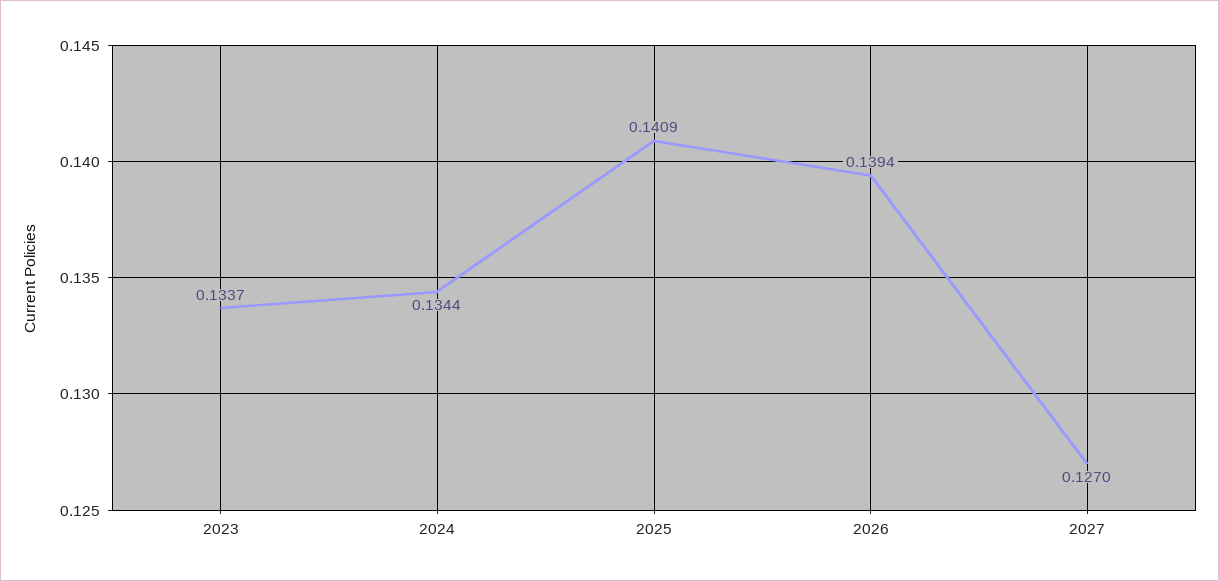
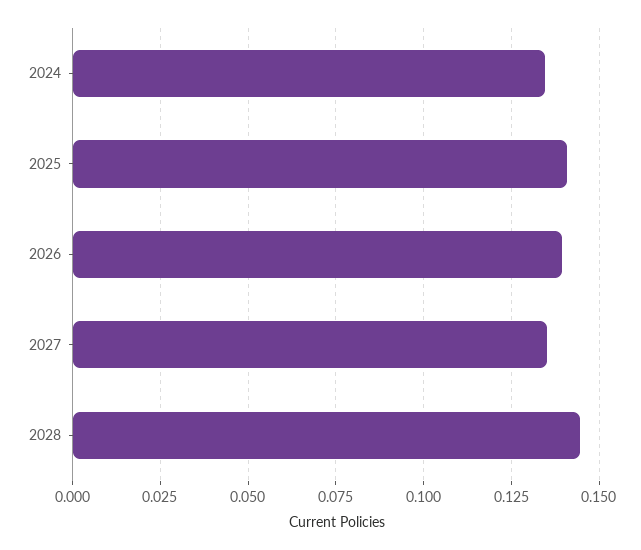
2023: 0.1337 -> none
2027: 0.127 -> 0.135
2028: none -> 0.145

